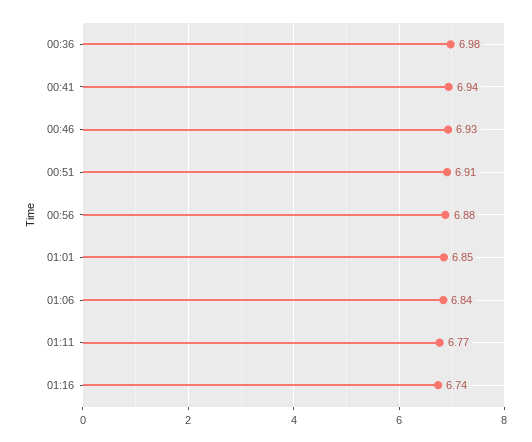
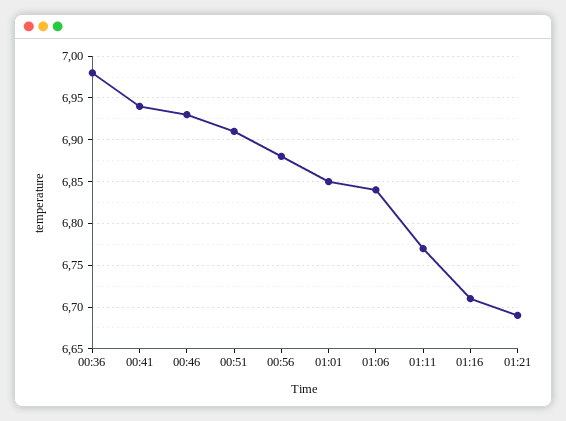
01:16: 6.74 -> 6.71
01:21: none -> 6.69

